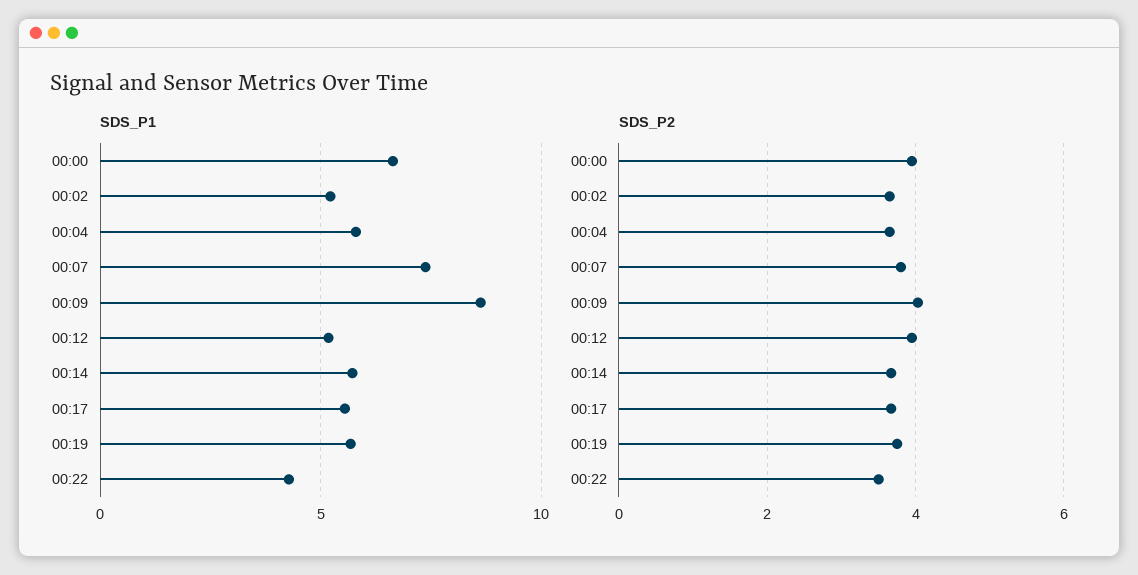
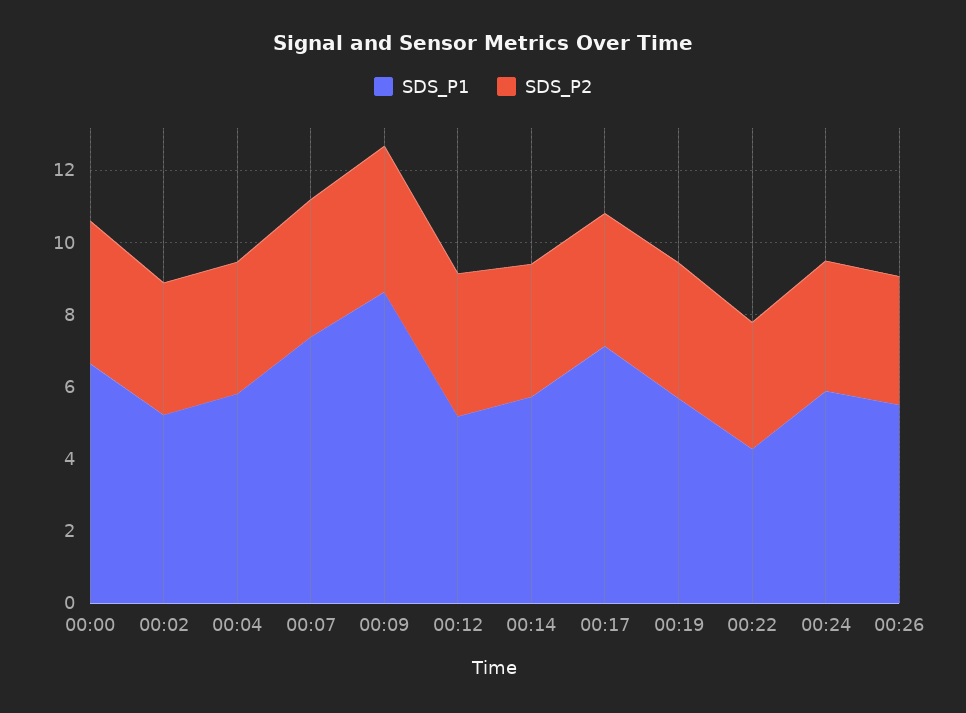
SDS_P1, 00:17: 5.5 -> 7
SDS_P1, 00:24: none -> 6
SDS_P2, 00:24: none -> 3.5
SDS_P1, 00:26: none -> 5.5
SDS_P2, 00:26: none -> 3.5

